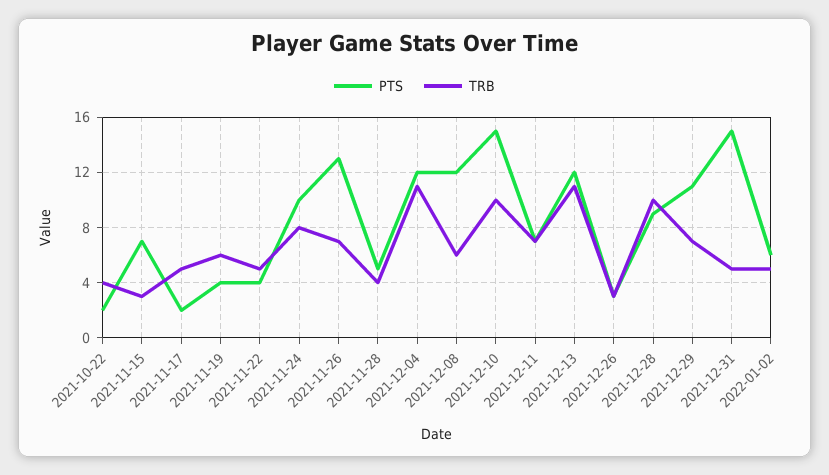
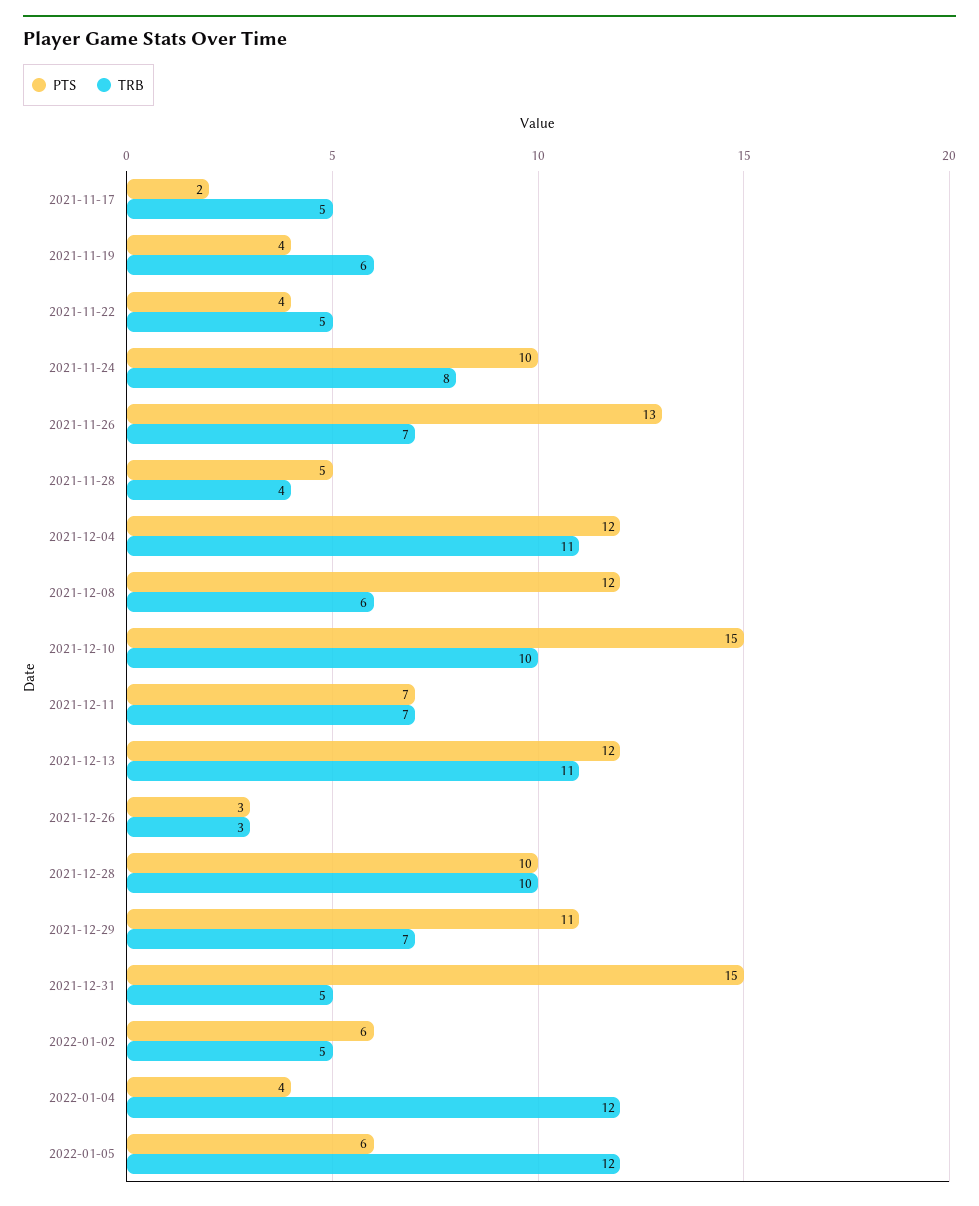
PTS, 2021-10-22: 2 -> none
TRB, 2021-10-22: 4 -> none
PTS, 2021-11-15: 7 -> none
TRB, 2021-11-15: 3 -> none
PTS, 2021-12-28: 9 -> 10
PTS, 2022-01-04: none -> 4
TRB, 2022-01-04: none -> 12
PTS, 2022-01-05: none -> 6
TRB, 2022-01-05: none -> 12

